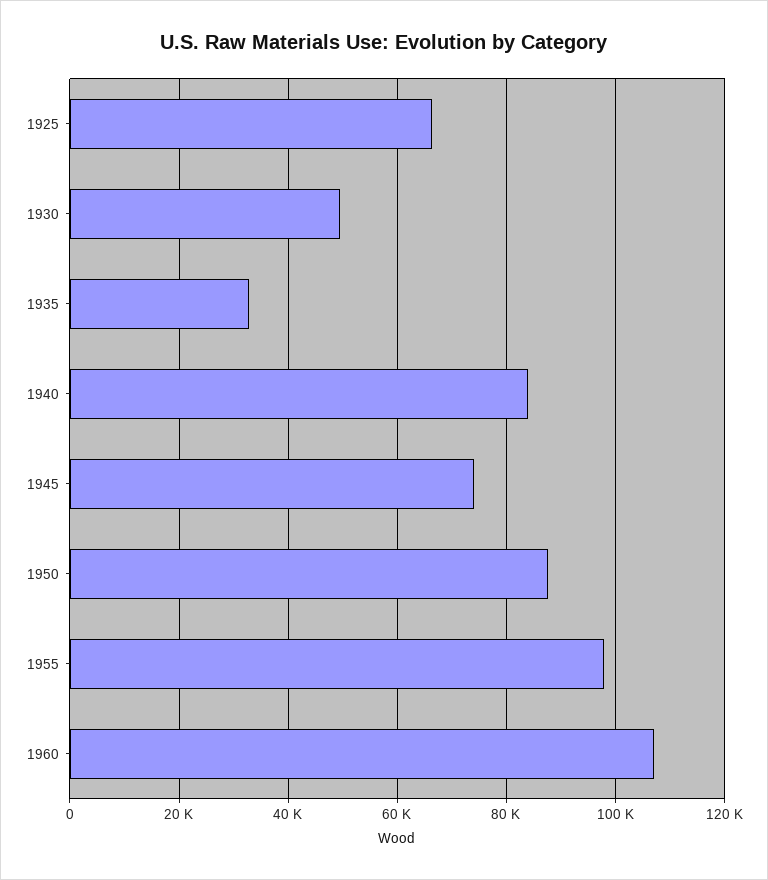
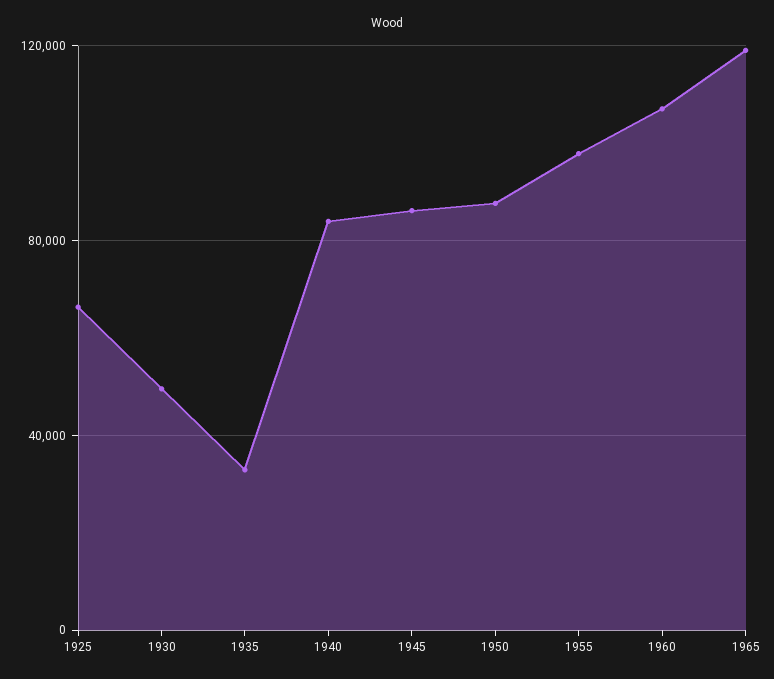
1945: 74000 -> 85000
1965: none -> 120000

